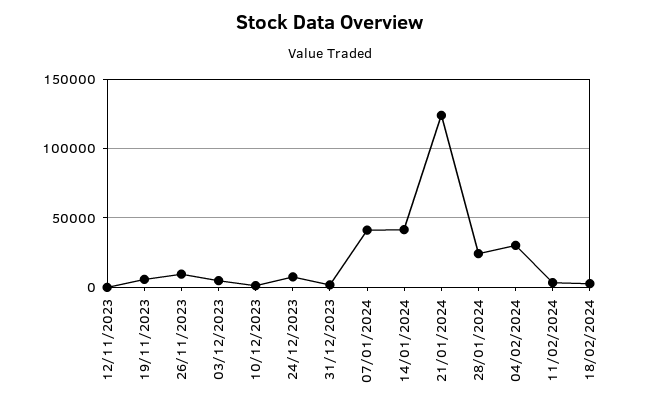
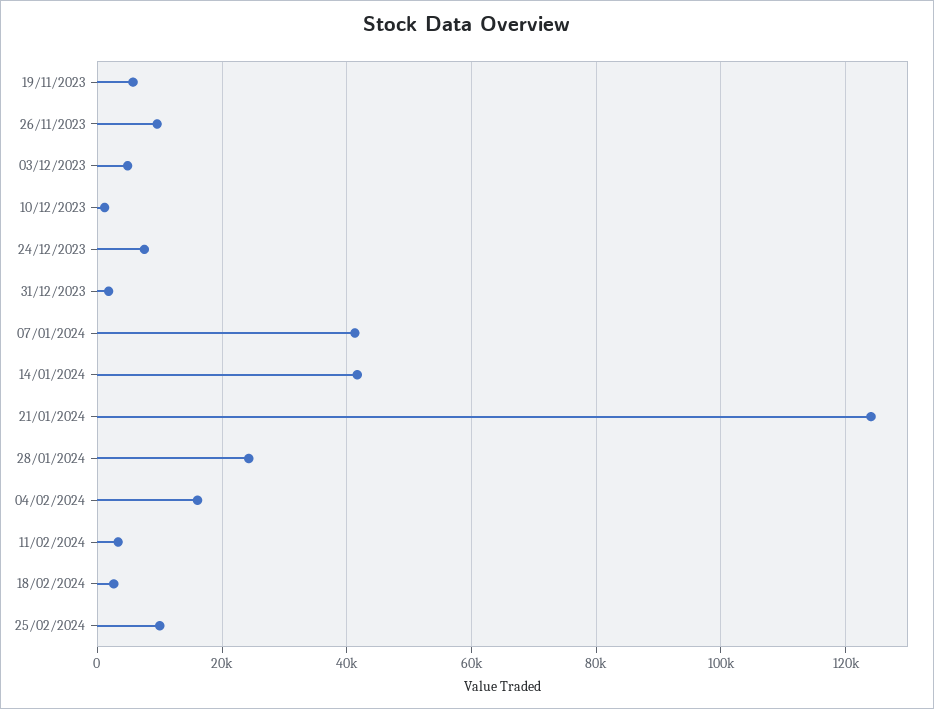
12/11/2023: 0 -> none
04/02/2024: 30000 -> 16000
25/02/2024: none -> 10000

